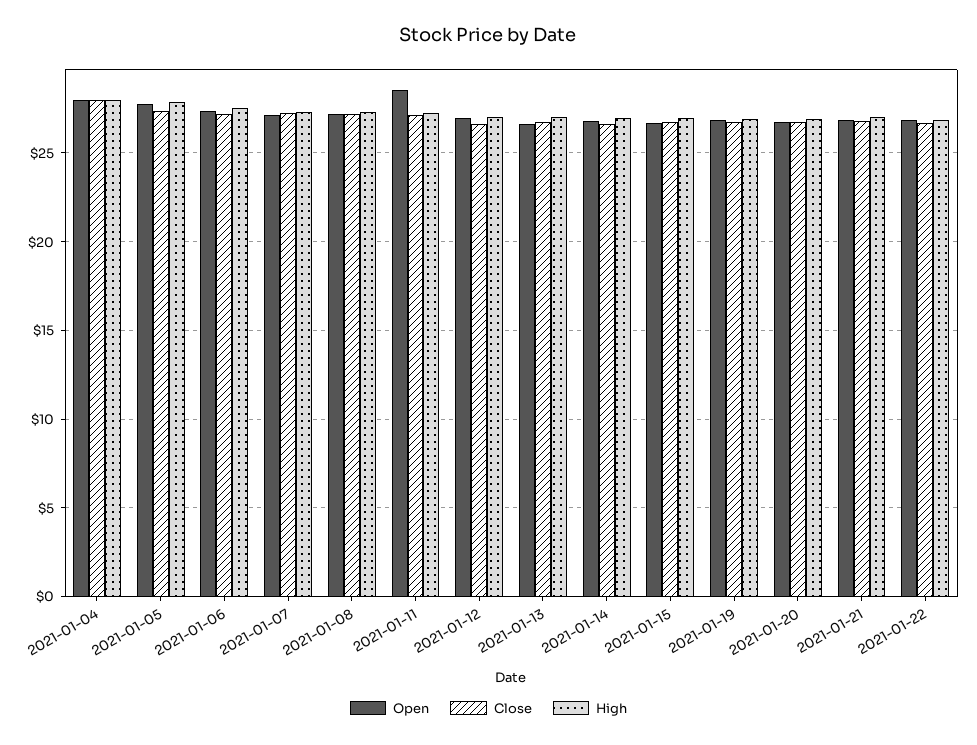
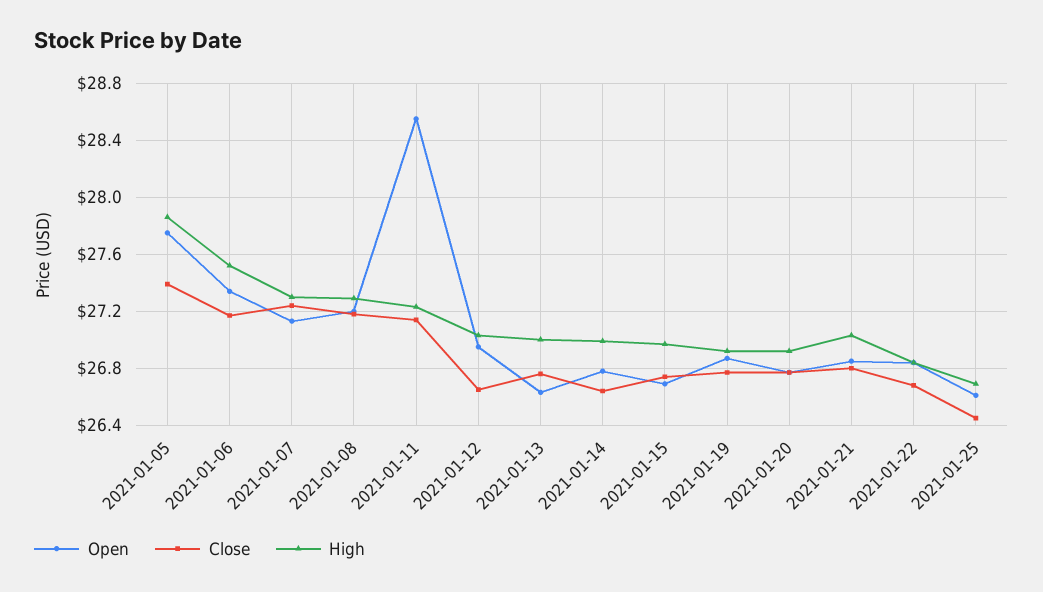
Open, 2021-01-04: 28 -> none
Close, 2021-01-04: 28 -> none
High, 2021-01-04: 28 -> none
Open, 2021-01-25: none -> 26.6
Close, 2021-01-25: none -> 26.45
High, 2021-01-25: none -> 26.7

